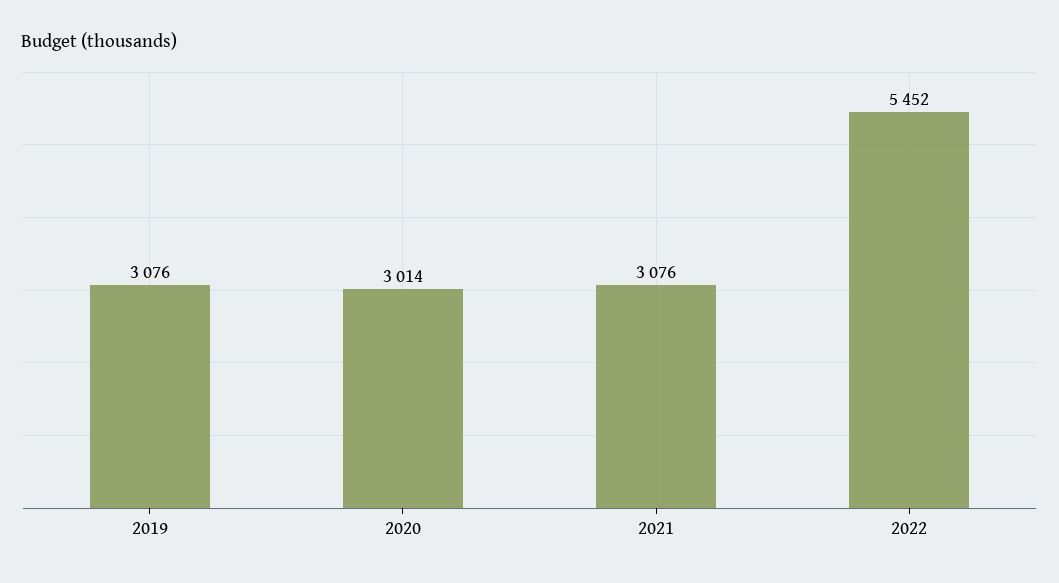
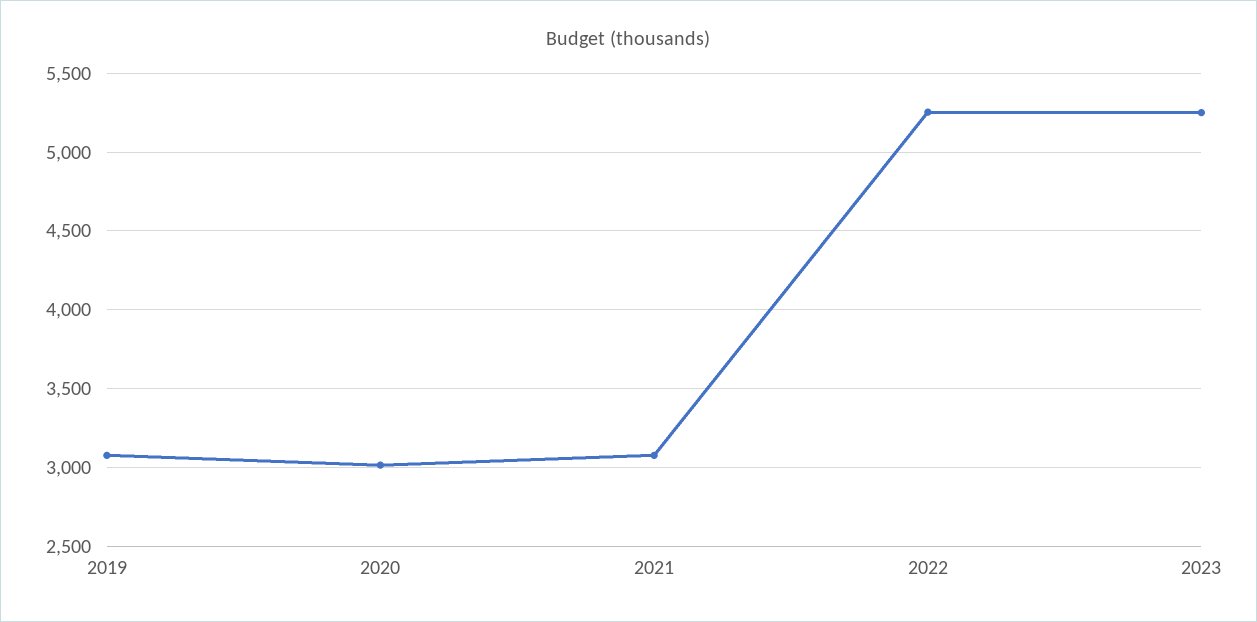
2022: 5452 -> 5250
2023: none -> 5250

